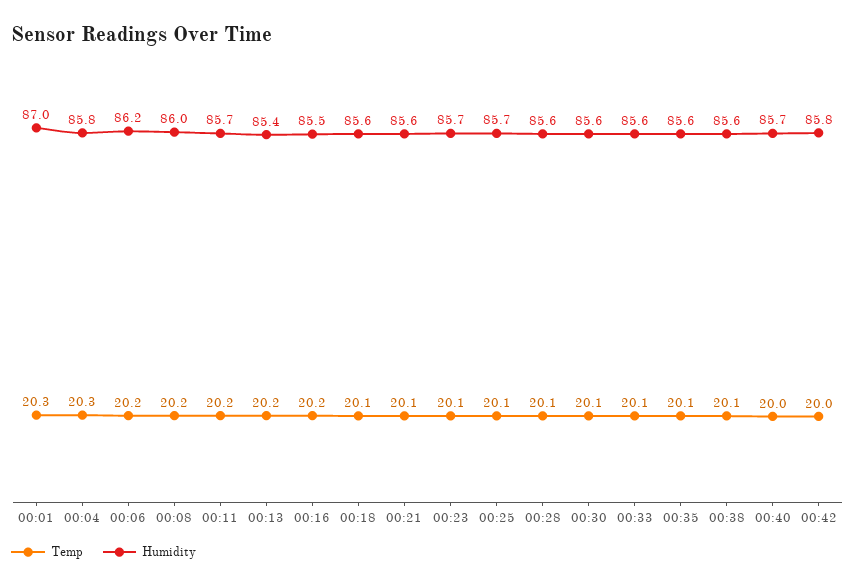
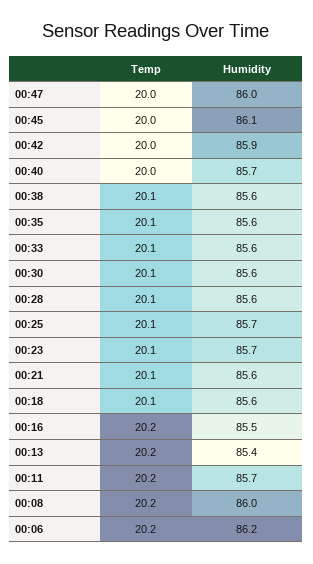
Temp, 00:01: 20.3 -> none
Humidity, 00:01: 87 -> none
Temp, 00:04: 20.3 -> none
Humidity, 00:04: 85.8 -> none
Humidity, 00:42: 85.8 -> 85.9
Temp, 00:47: none -> 20
Humidity, 00:47: none -> 86
Temp, 00:45: none -> 20
Humidity, 00:45: none -> 86.1

